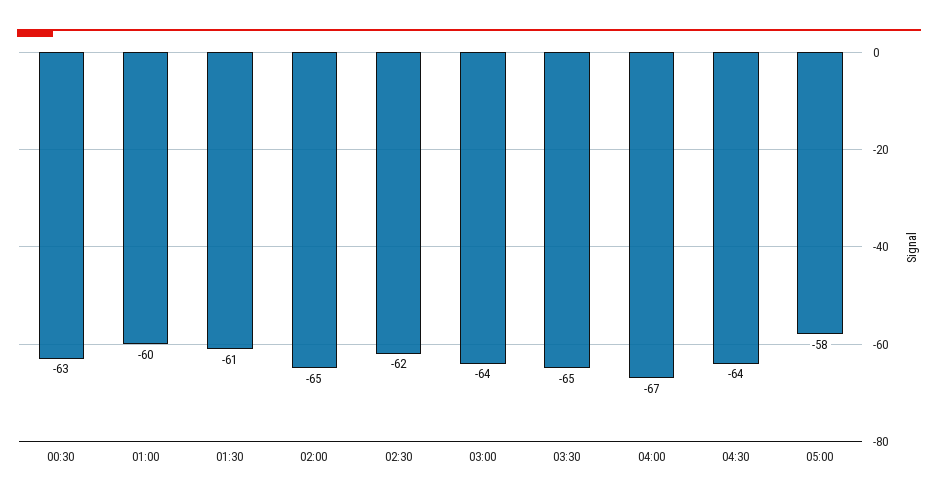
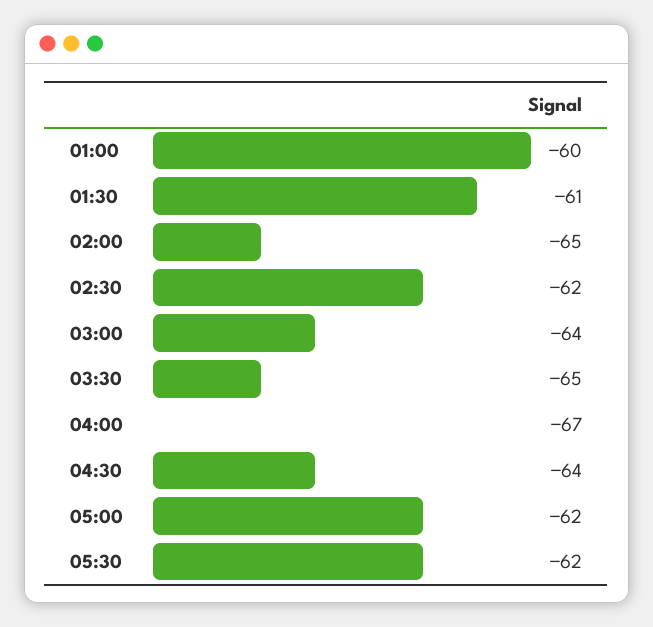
00:30: -63 -> none
05:00: -58 -> -62
05:30: none -> -62

